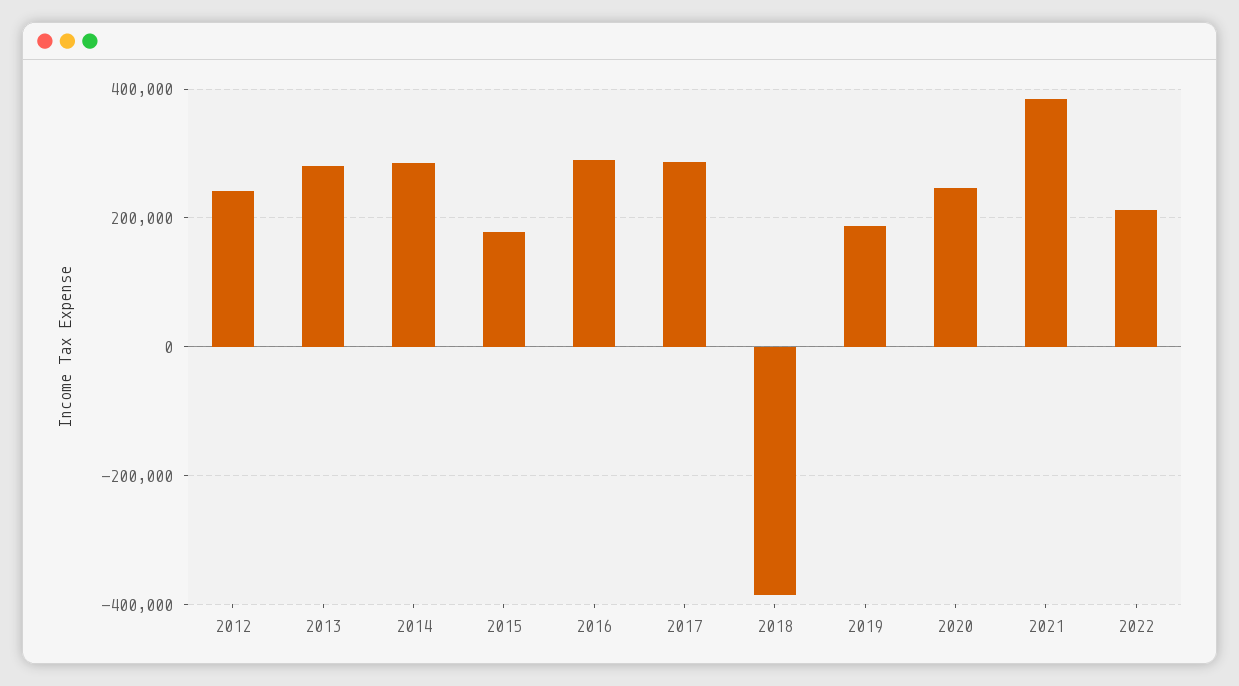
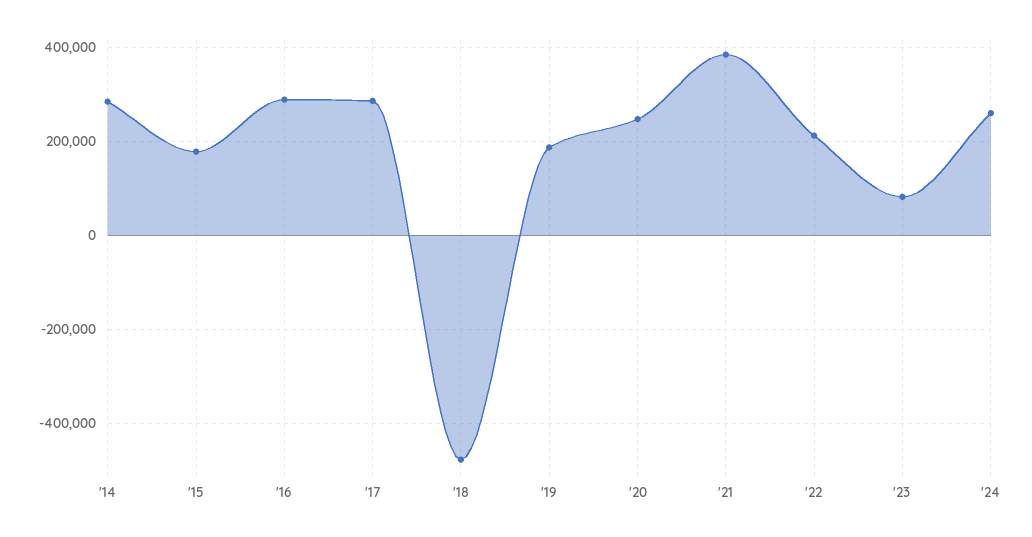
2012: 240000 -> none
2013: 280000 -> none
2018: -380000 -> -480000
'23: none -> 80000
'24: none -> 260000

